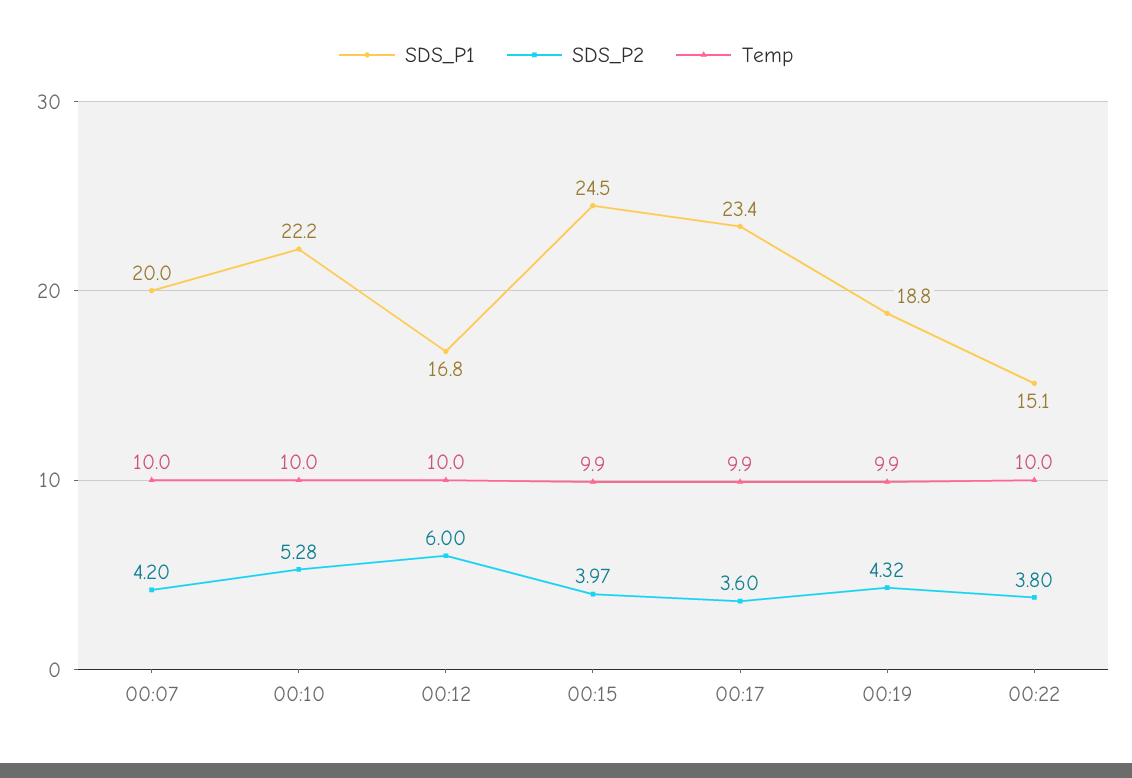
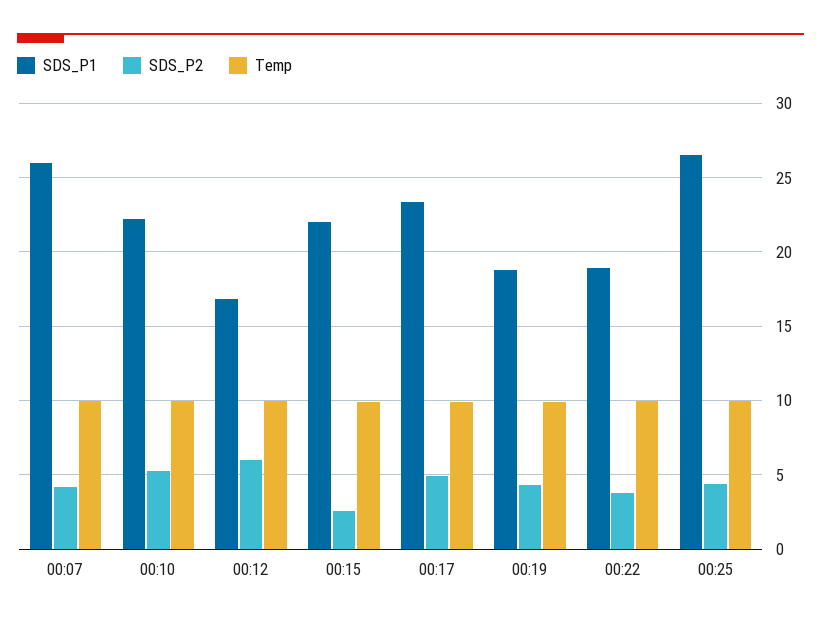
SDS_P1, 00:07: 20 -> 26
SDS_P1, 00:15: 24.5 -> 22
SDS_P2, 00:15: 3.97 -> 2.5
SDS_P2, 00:17: 3.6 -> 5
SDS_P1, 00:22: 15.1 -> 19
SDS_P1, 00:25: none -> 26.5
SDS_P2, 00:25: none -> 4.5
Temp, 00:25: none -> 10

